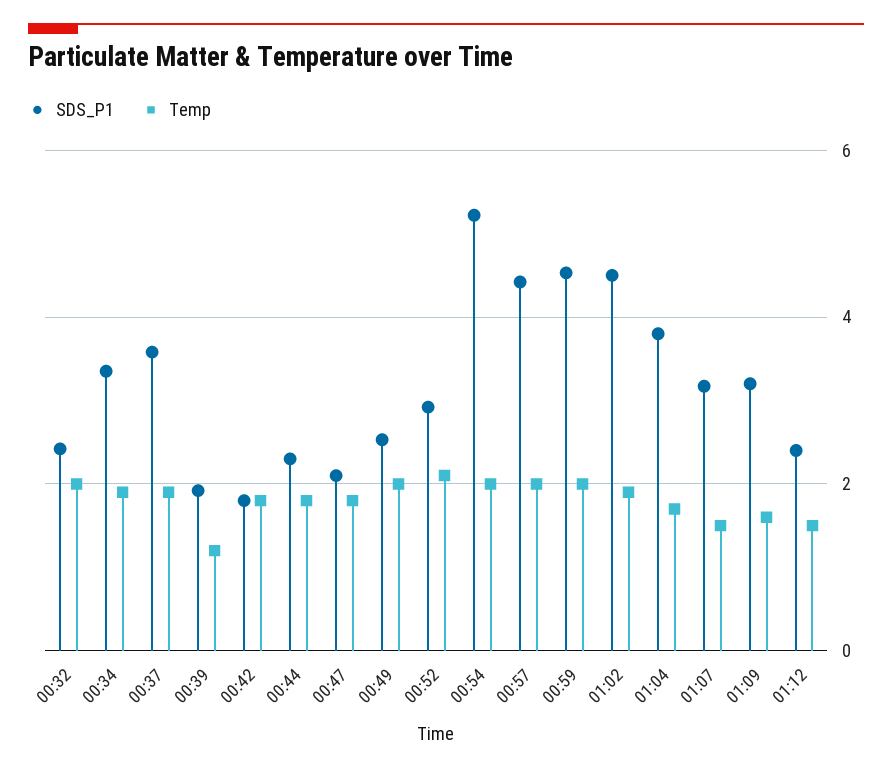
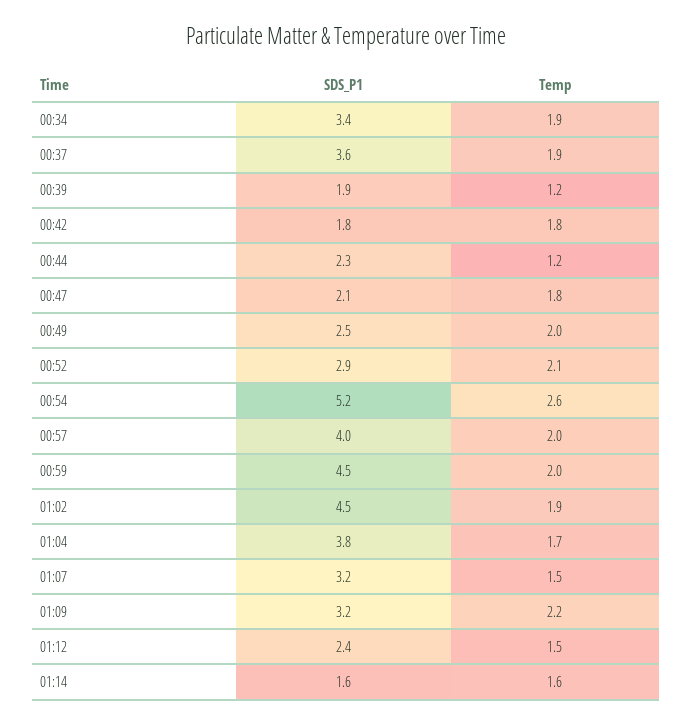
SDS_P1, 00:32: 2.4 -> none
Temp, 00:32: 2 -> none
Temp, 00:44: 1.8 -> 1.2
Temp, 00:54: 2 -> 2.6
SDS_P1, 00:57: 4.4 -> 4
Temp, 01:09: 1.6 -> 2.2
SDS_P1, 01:14: none -> 1.6
Temp, 01:14: none -> 1.6

